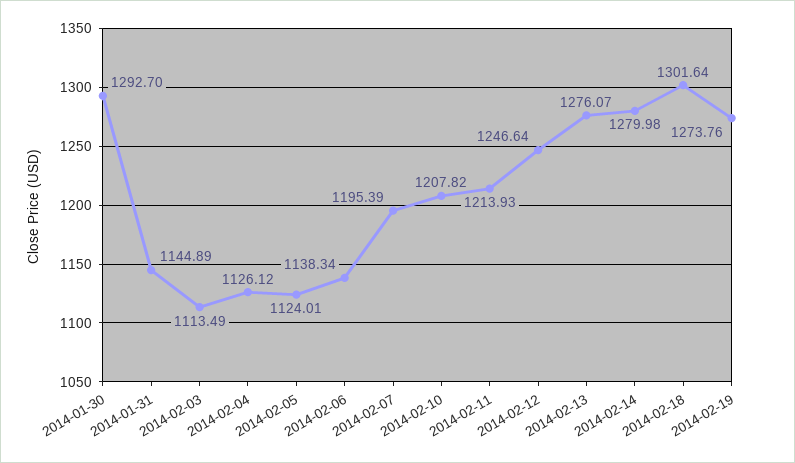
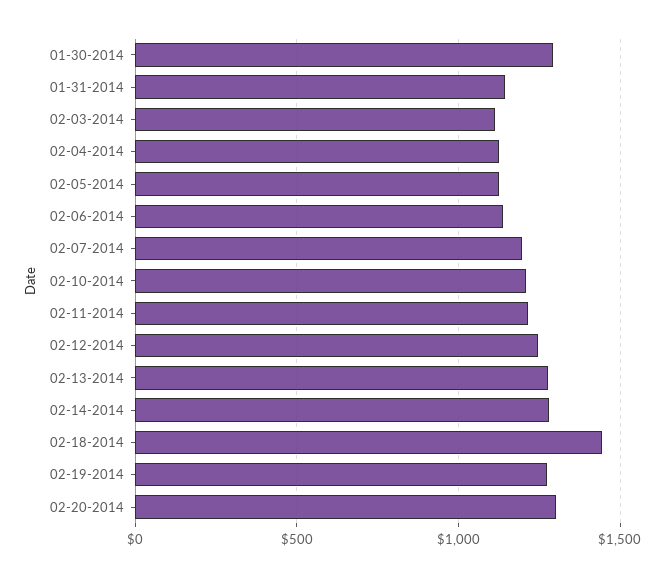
2014-02-18: 1301.64 -> 1450
02-20-2014: none -> 1300

